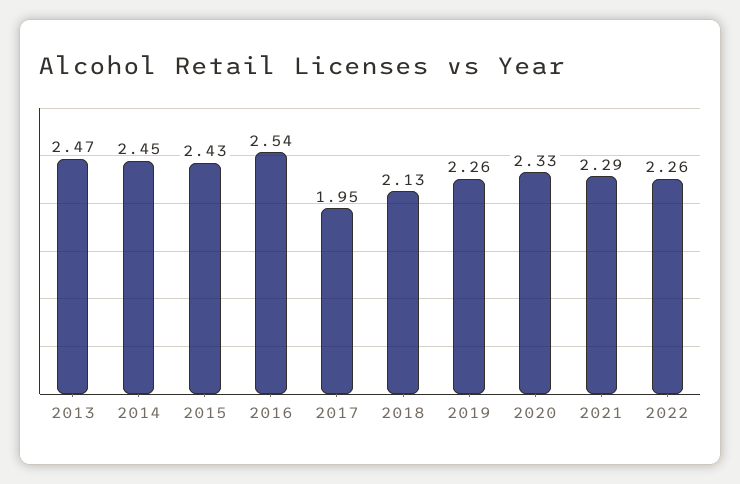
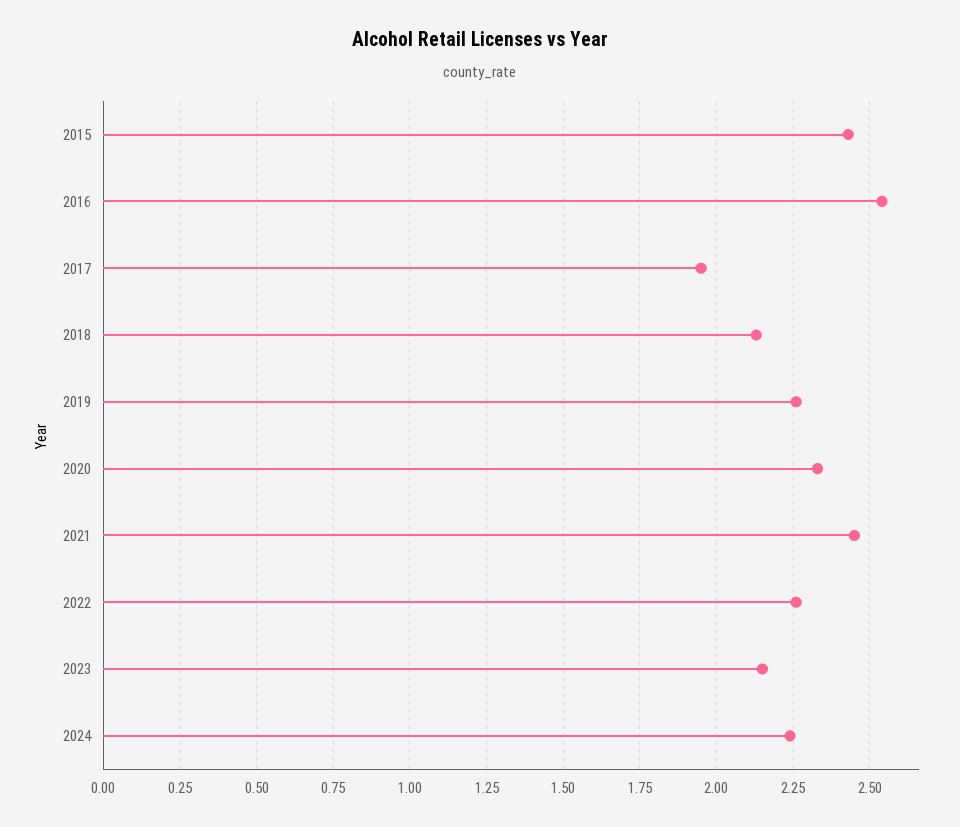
2013: 2.47 -> none
2014: 2.45 -> none
2021: 2.29 -> 2.45
2023: none -> 2.15
2024: none -> 2.25

